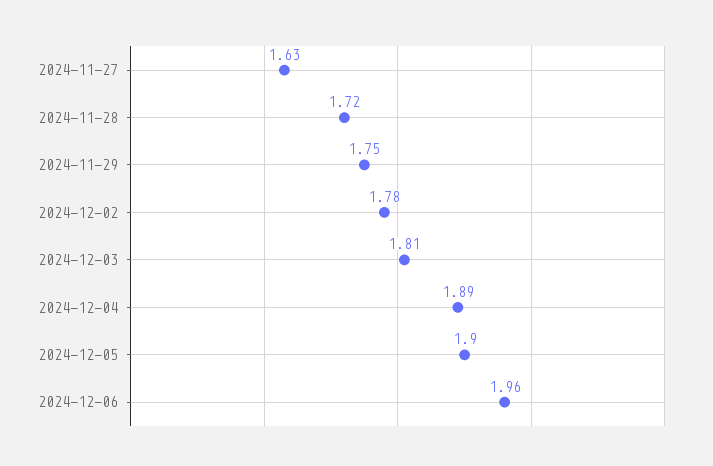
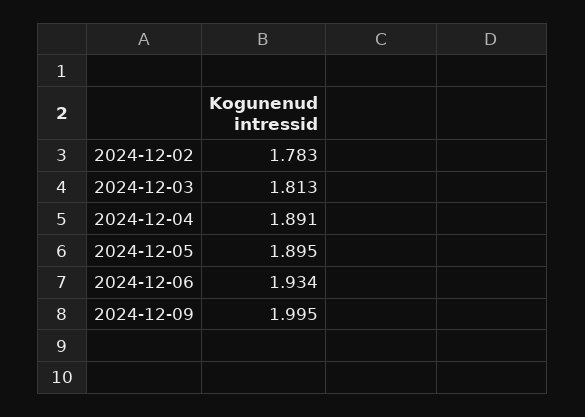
2024-11-27: 1.63 -> none
2024-11-28: 1.72 -> none
2024-11-29: 1.75 -> none
2024-12-06: 1.96 -> 1.934
2024-12-09: none -> 1.995

